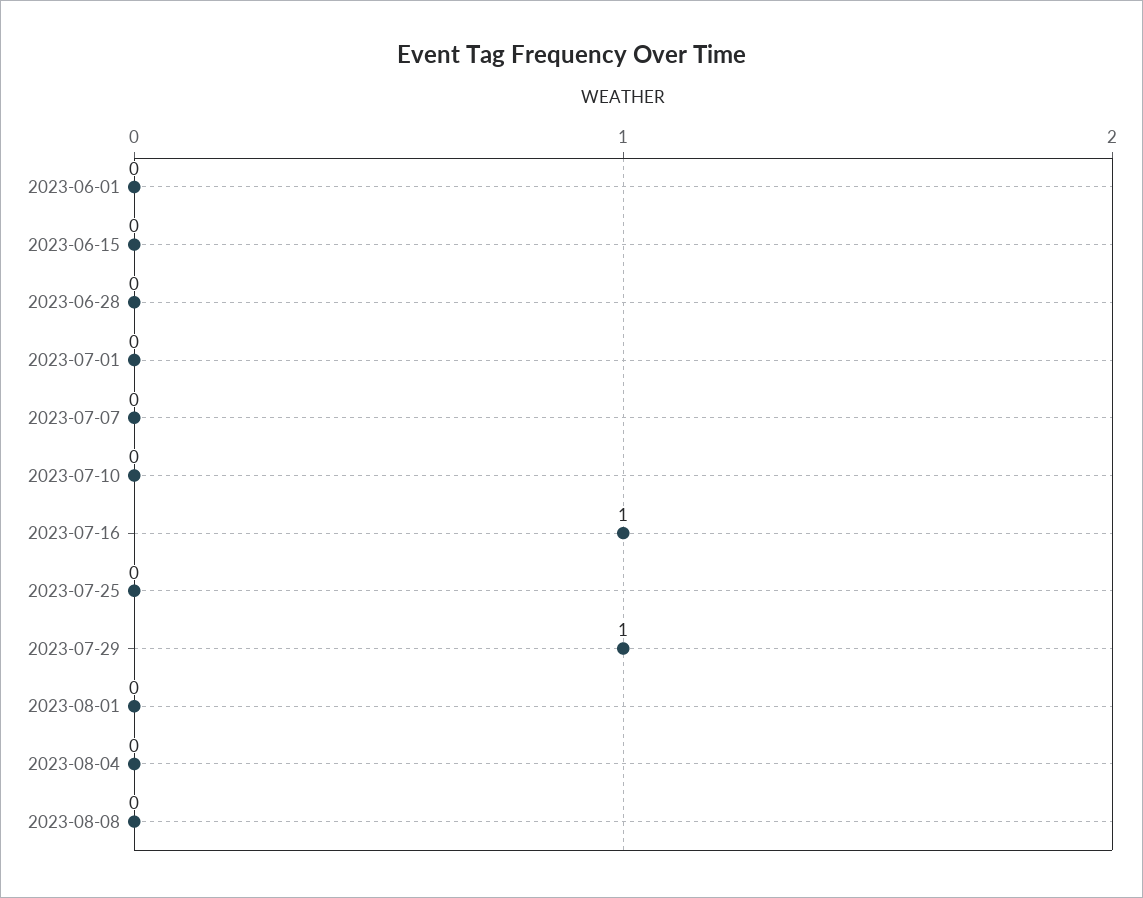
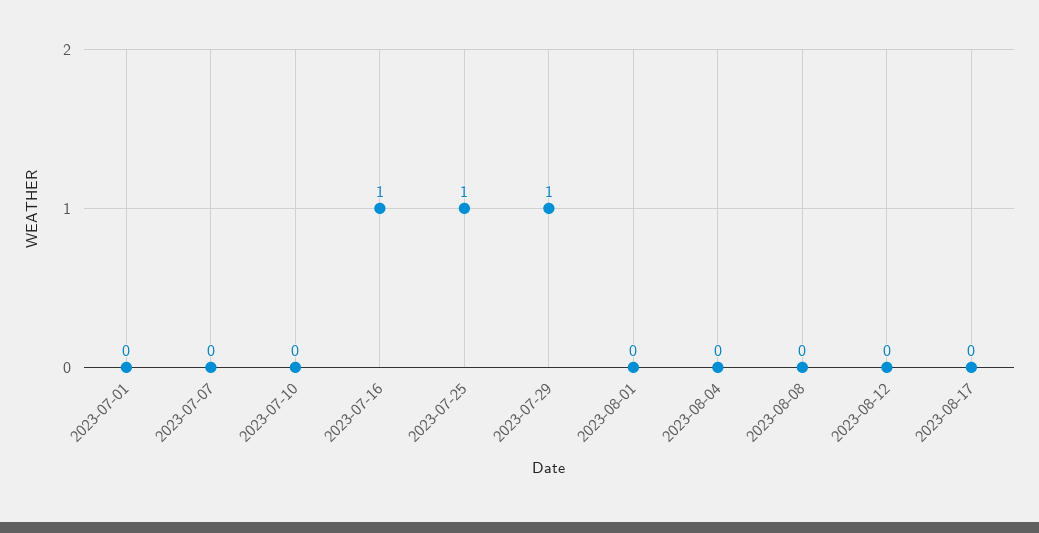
2023-06-01: 0 -> none
2023-06-15: 0 -> none
2023-06-28: 0 -> none
2023-07-25: 0 -> 1
2023-08-12: none -> 0
2023-08-17: none -> 0

